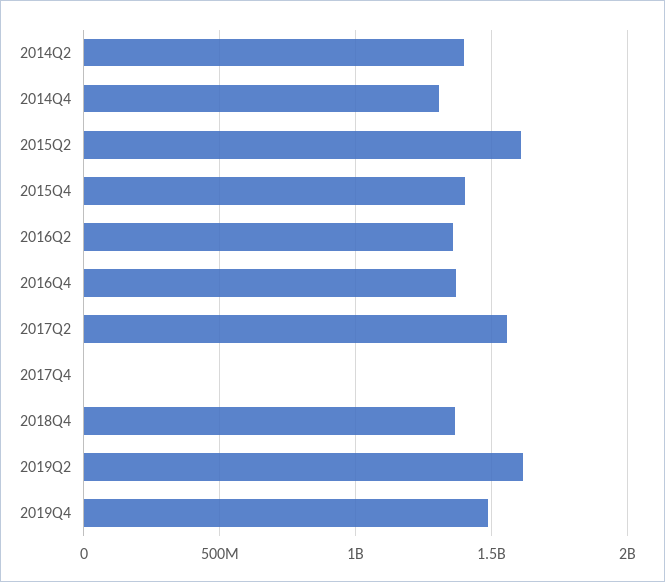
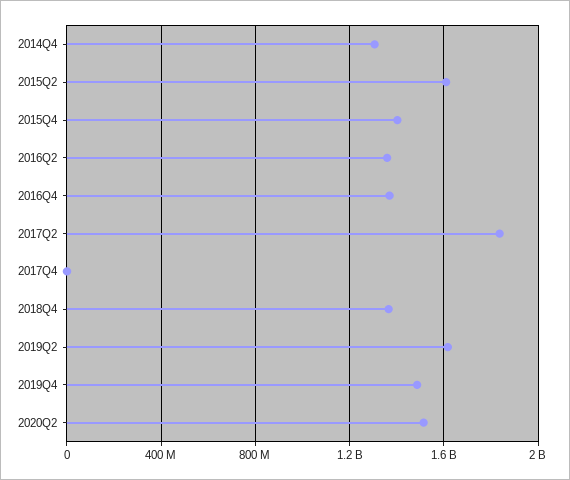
2014Q2: 1400000000 -> none
2017Q2: 1550000000 -> 1850000000
2020Q2: none -> 1500000000

